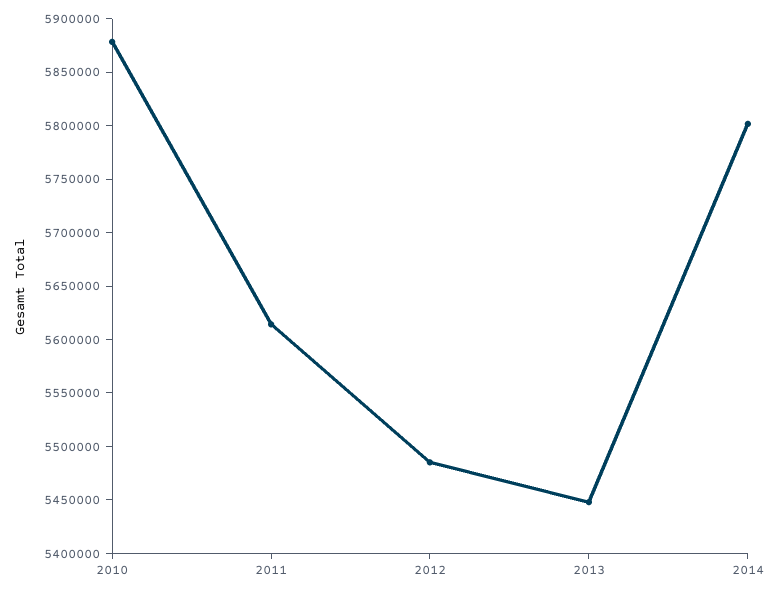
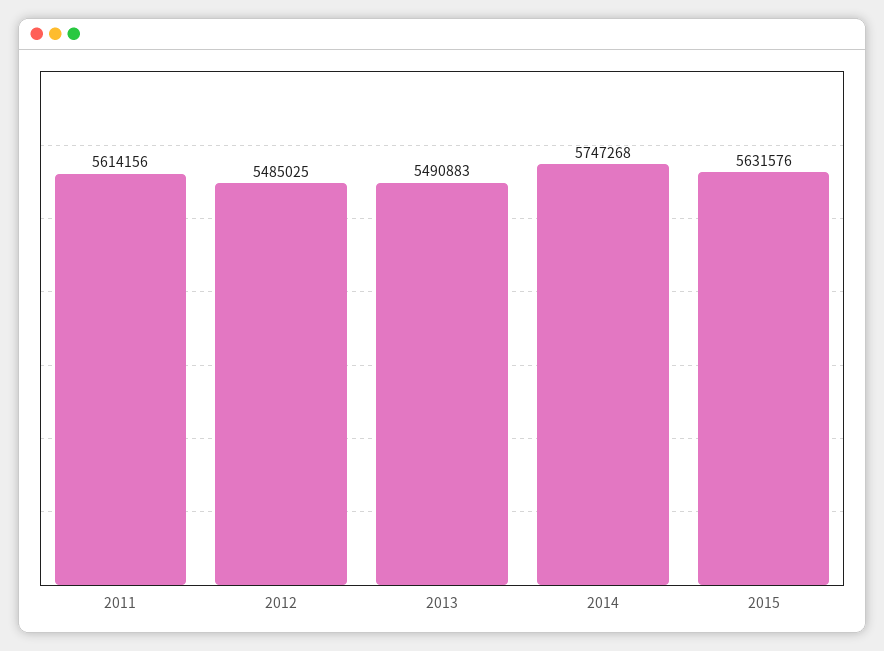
2010: 5880000 -> none
2013: 5450000 -> 5490883
2014: 5800000 -> 5747268
2015: none -> 5631576

